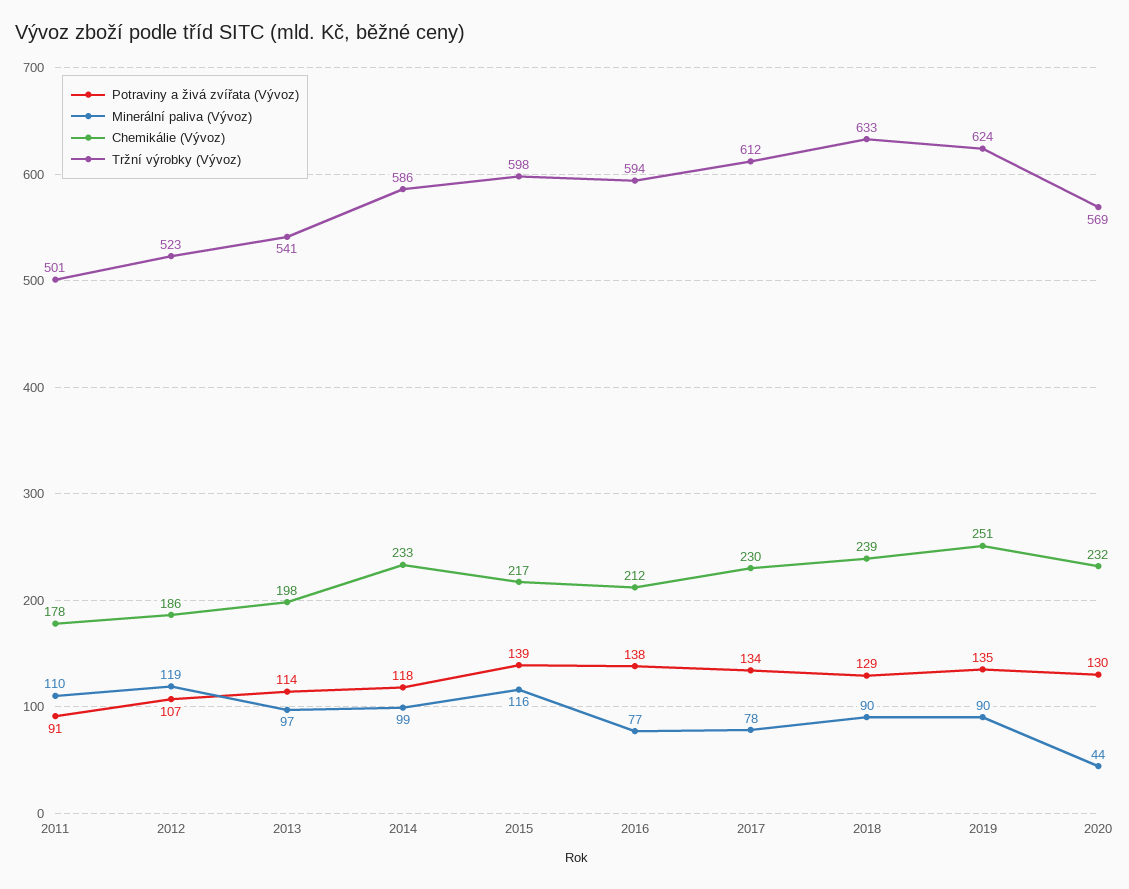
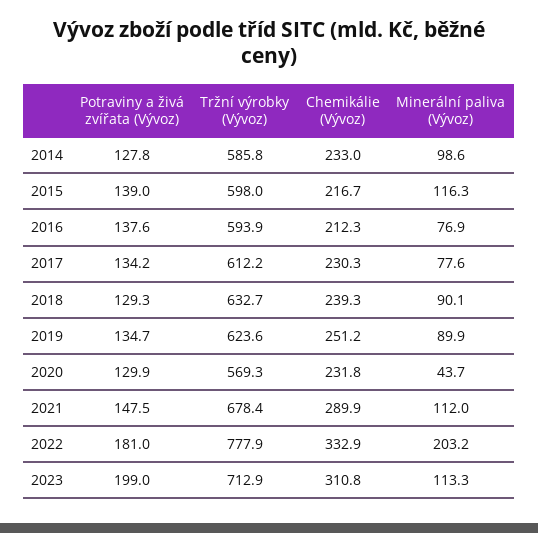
Potraviny a živá zvířata (Vývoz), 2011: 91 -> none
Minerální paliva (Vývoz), 2011: 110 -> none
Chemikálie (Vývoz), 2011: 178 -> none
Tržní výrobky (Vývoz), 2011: 501 -> none
Potraviny a živá zvířata (Vývoz), 2012: 107 -> none
Minerální paliva (Vývoz), 2012: 119 -> none
Chemikálie (Vývoz), 2012: 186 -> none
Tržní výrobky (Vývoz), 2012: 523 -> none
Potraviny a živá zvířata (Vývoz), 2013: 114 -> none
Minerální paliva (Vývoz), 2013: 97 -> none
Chemikálie (Vývoz), 2013: 198 -> none
Tržní výrobky (Vývoz), 2013: 541 -> none
Potraviny a živá zvířata (Vývoz), 2014: 118 -> 127.8
Potraviny a živá zvířata (Vývoz), 2021: none -> 147.5
Tržní výrobky (Vývoz), 2021: none -> 678.4
Chemikálie (Vývoz), 2021: none -> 289.9
Minerální paliva (Vývoz), 2021: none -> 112
Potraviny a živá zvířata (Vývoz), 2022: none -> 181
Tržní výrobky (Vývoz), 2022: none -> 777.9
Chemikálie (Vývoz), 2022: none -> 332.9
Minerální paliva (Vývoz), 2022: none -> 203.2
Potraviny a živá zvířata (Vývoz), 2023: none -> 199
Tržní výrobky (Vývoz), 2023: none -> 712.9
Chemikálie (Vývoz), 2023: none -> 310.8
Minerální paliva (Vývoz), 2023: none -> 113.3

